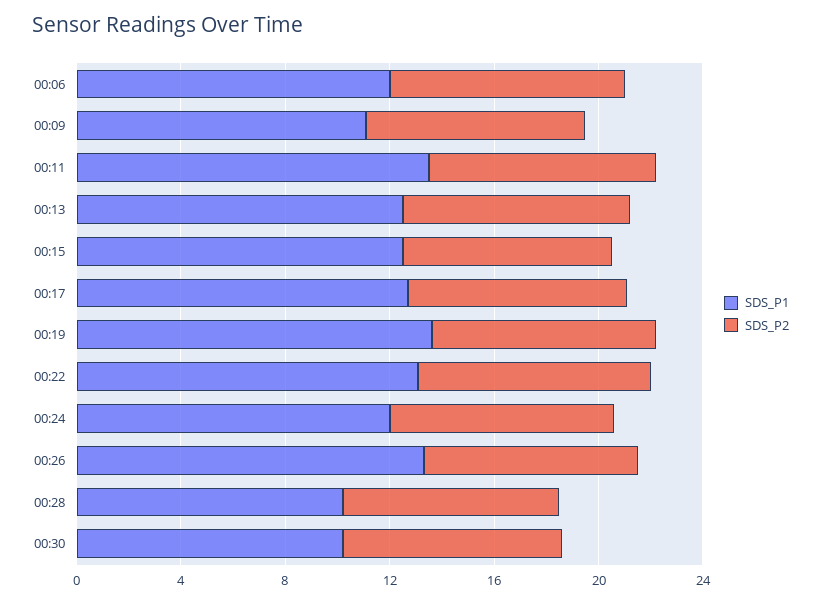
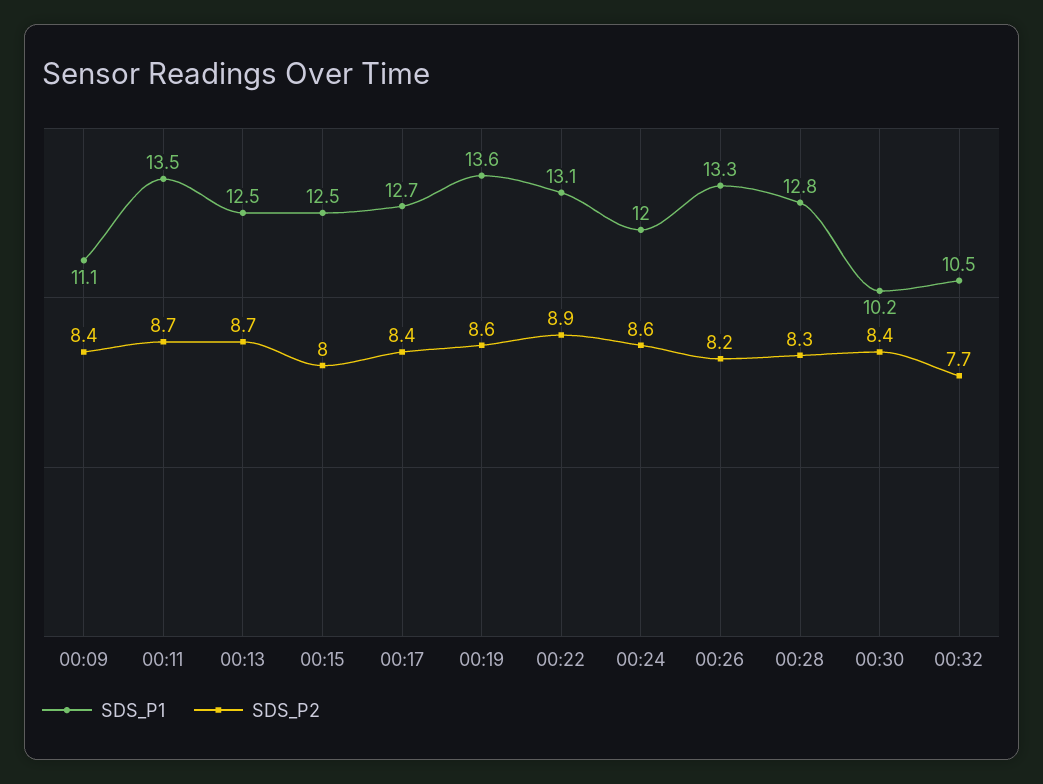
SDS_P1, 00:06: 12 -> none
SDS_P2, 00:06: 9 -> none
SDS_P1, 00:28: 10 -> 12.8
SDS_P1, 00:32: none -> 10.5
SDS_P2, 00:32: none -> 7.7

